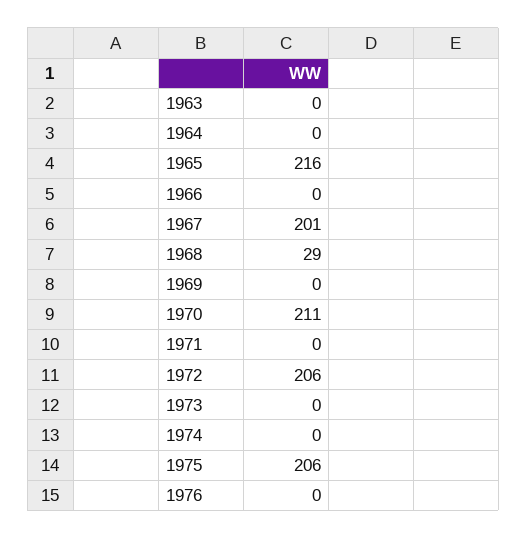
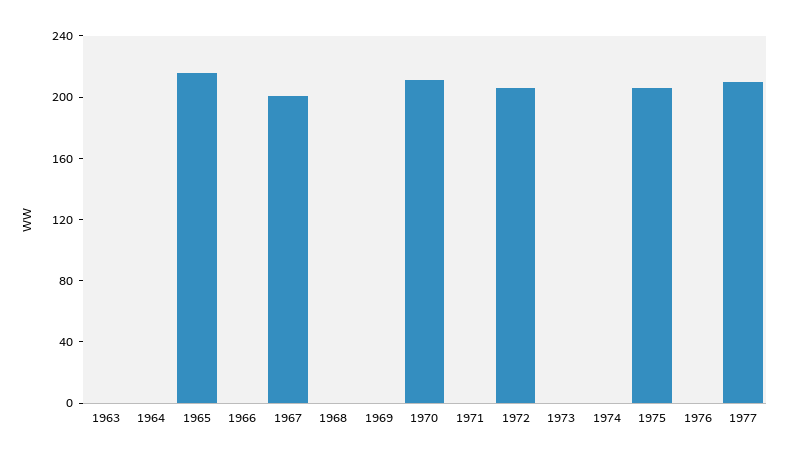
1968: 29 -> 0
1977: none -> 210

